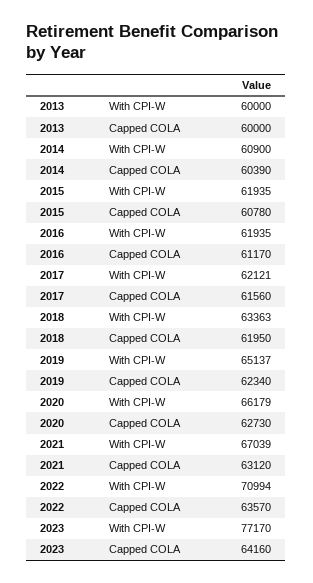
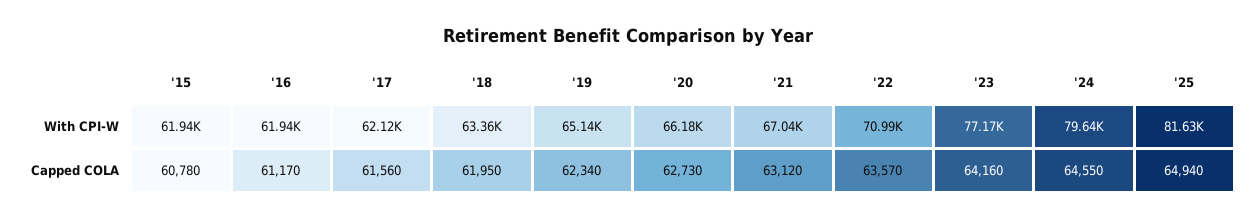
2013, With CPI-W: 60000 -> none
2013, Capped COLA: 60000 -> none
2014, With CPI-W: 60900 -> none
2014, Capped COLA: 60390 -> none
'24, With CPI-W: none -> 79640
'25, With CPI-W: none -> 81630
'24, Capped COLA: none -> 64550
'25, Capped COLA: none -> 64940

